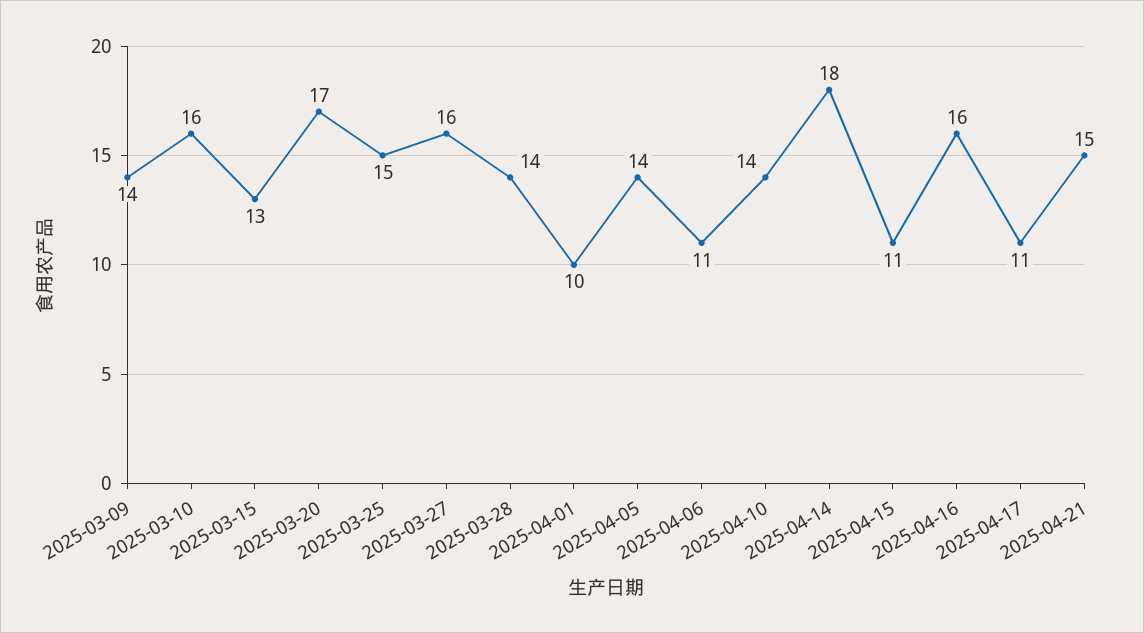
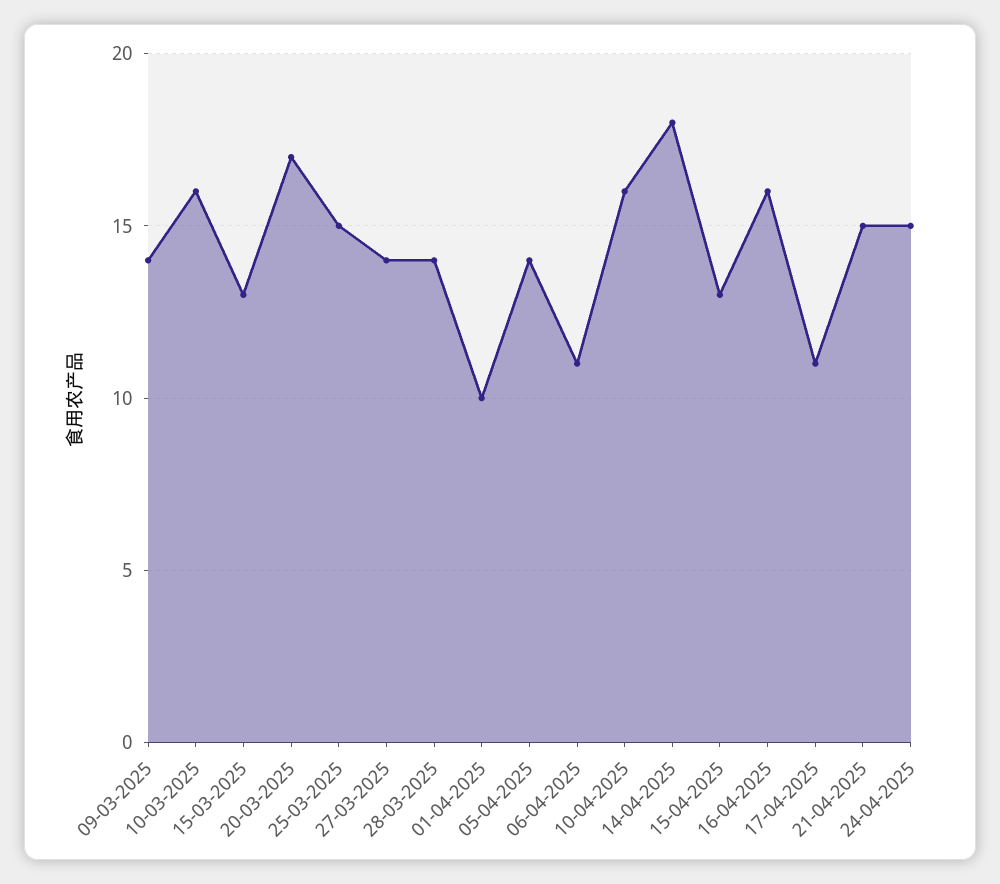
2025-03-27: 16 -> 14
2025-04-10: 14 -> 16
2025-04-15: 11 -> 13
24-04-2025: none -> 15

